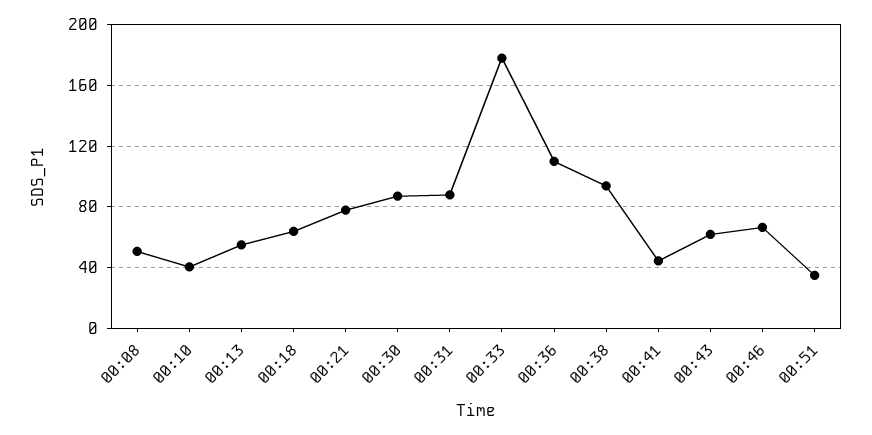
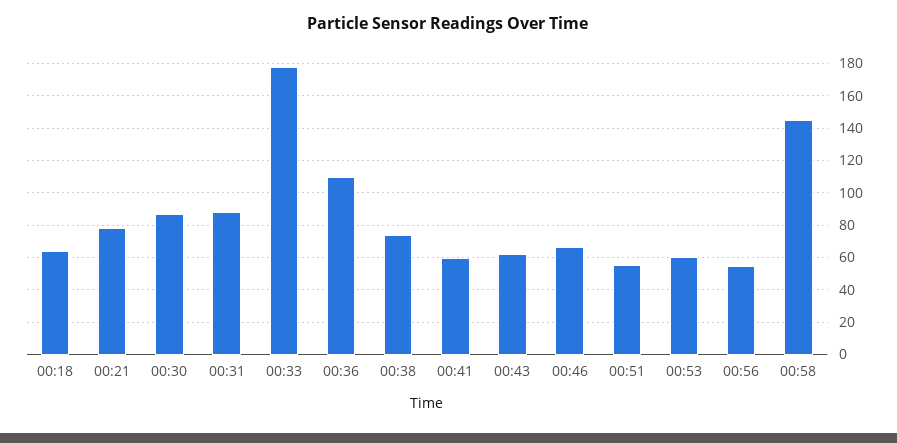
00:08: 50 -> none
00:10: 40 -> none
00:13: 55 -> none
00:38: 95 -> 75
00:41: 45 -> 60
00:51: 35 -> 55
00:53: none -> 60
00:56: none -> 55
00:58: none -> 145

